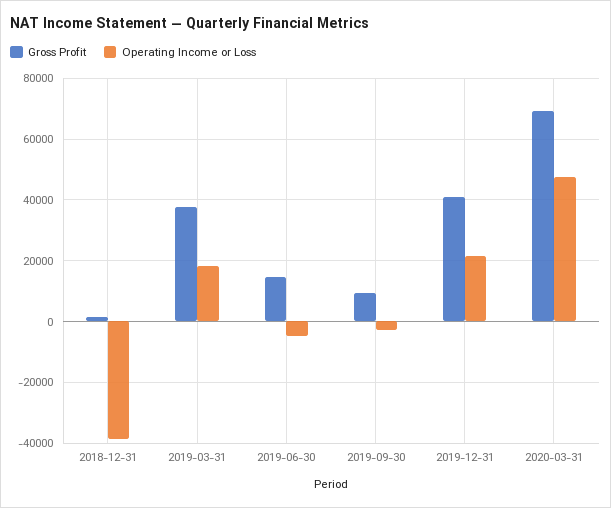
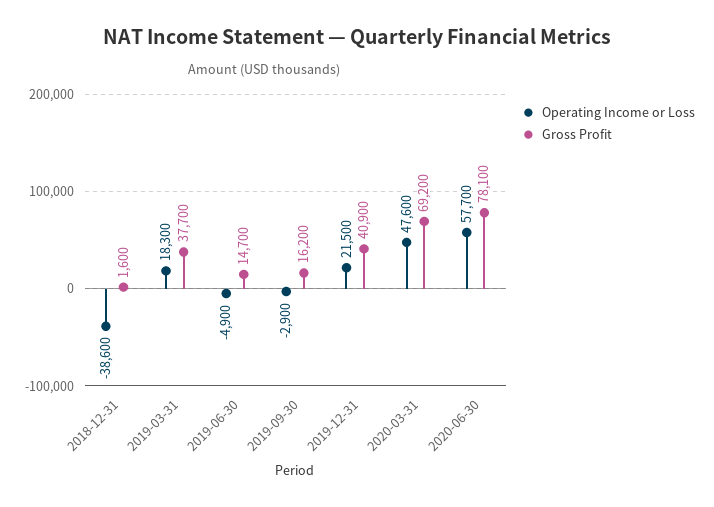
Gross Profit, 2019-09-30: 10000 -> 16200
Operating Income or Loss, 2020-06-30: none -> 57700
Gross Profit, 2020-06-30: none -> 78100

